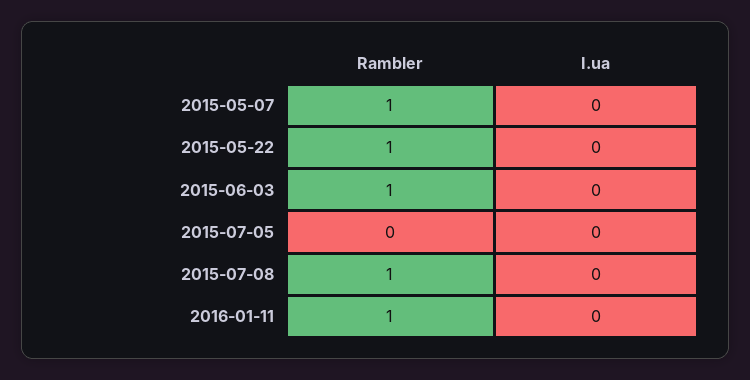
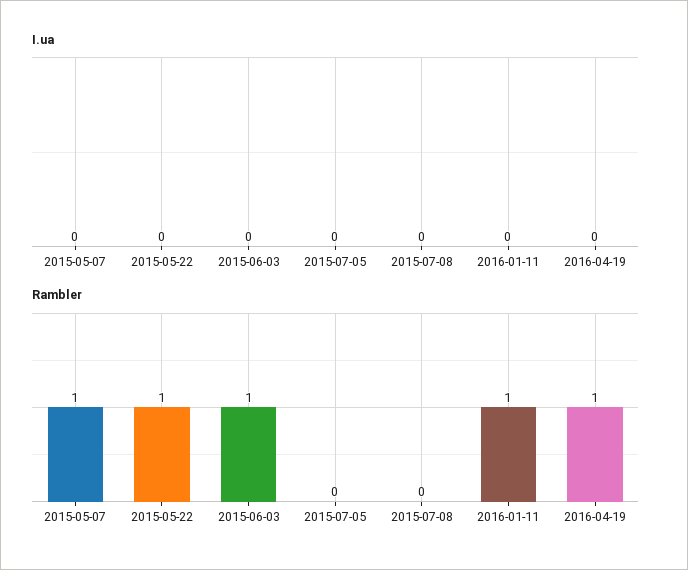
Rambler, 2015-07-08: 1 -> 0
I.ua, 2016-04-19: none -> 0
Rambler, 2016-04-19: none -> 1

